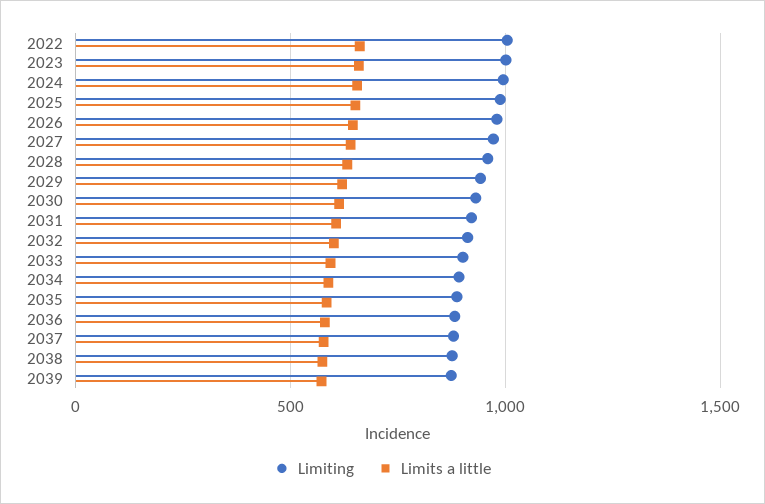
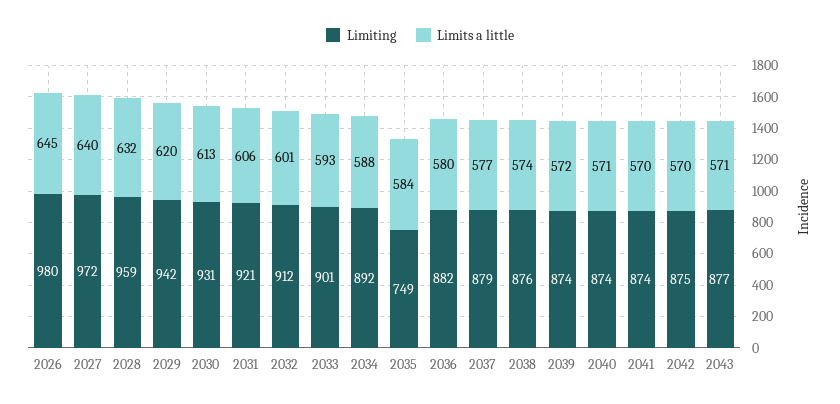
Limiting, 2022: 1000 -> none
Limits a little, 2022: 650 -> none
Limiting, 2023: 1000 -> none
Limits a little, 2023: 650 -> none
Limiting, 2024: 1000 -> none
Limits a little, 2024: 650 -> none
Limiting, 2025: 1000 -> none
Limits a little, 2025: 650 -> none
Limiting, 2035: 900 -> 749
Limiting, 2040: none -> 874
Limits a little, 2040: none -> 571
Limiting, 2041: none -> 874
Limits a little, 2041: none -> 570
Limiting, 2042: none -> 875
Limits a little, 2042: none -> 570
Limiting, 2043: none -> 877
Limits a little, 2043: none -> 571

